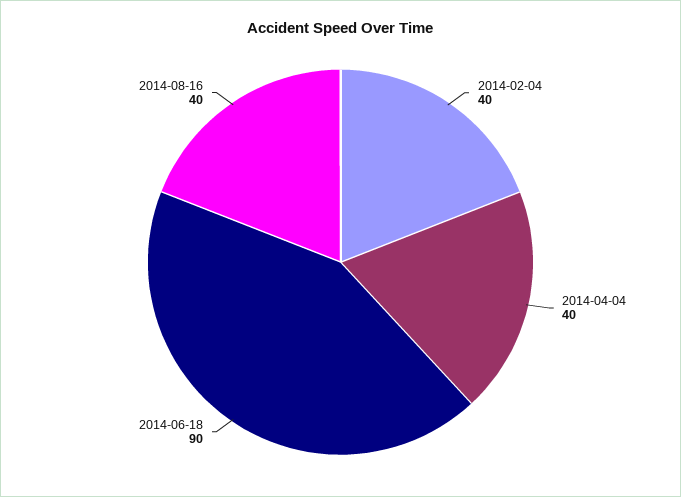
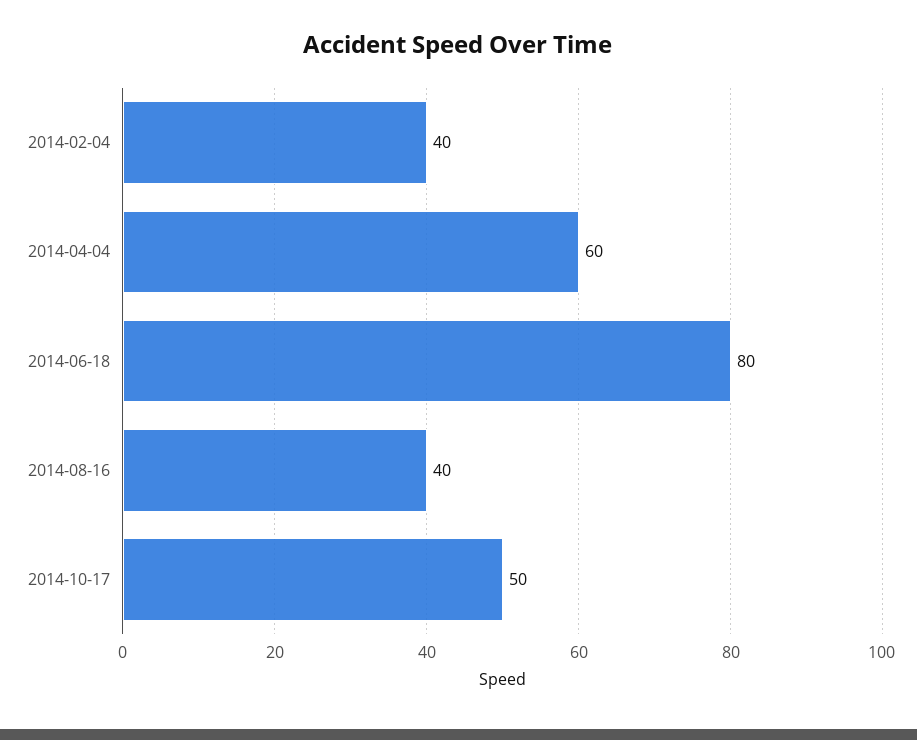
2014-04-04: 40 -> 60
2014-06-18: 90 -> 80
2014-10-17: none -> 50

